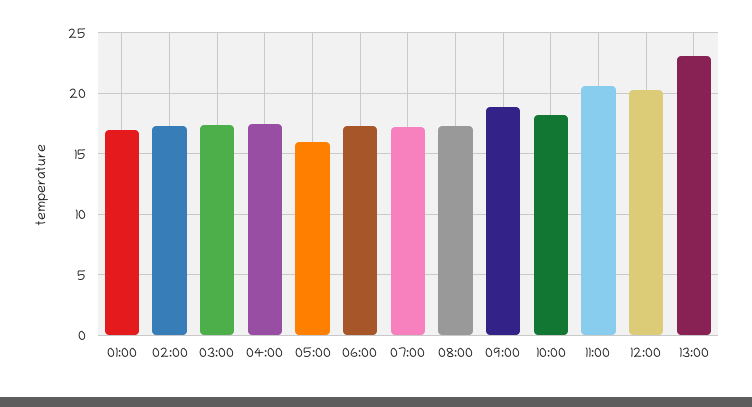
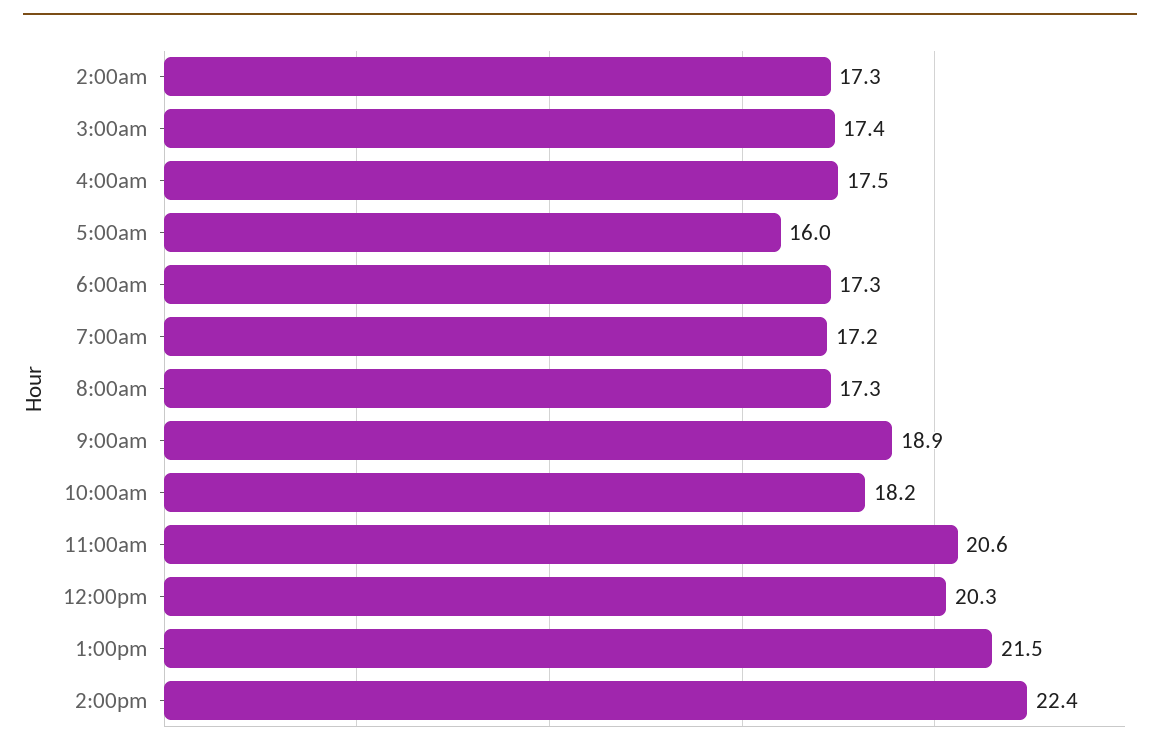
01:00: 17 -> none
13:00: 23 -> 21.5
2:00pm: none -> 22.4

